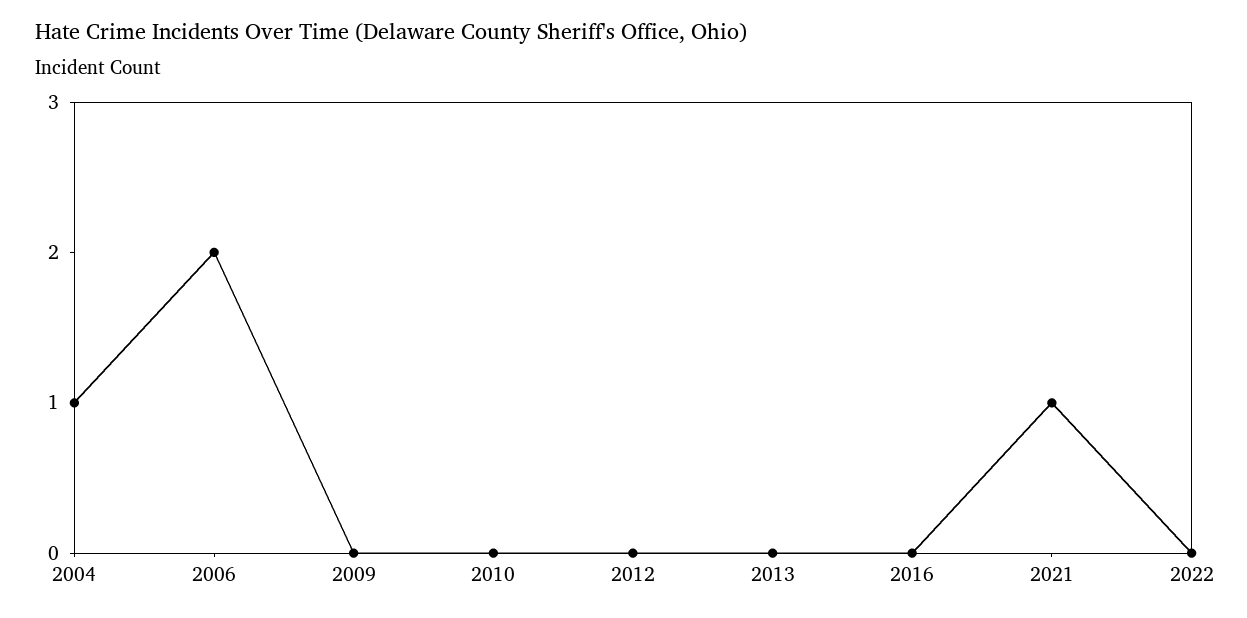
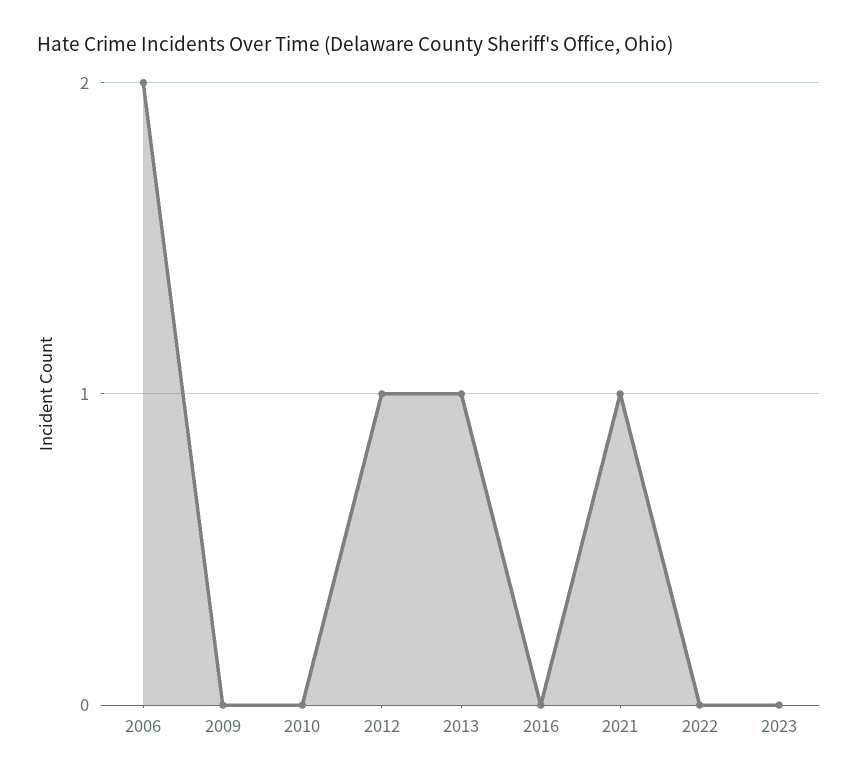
2004: 1 -> none
2012: 0 -> 1
2013: 0 -> 1
2023: none -> 0

